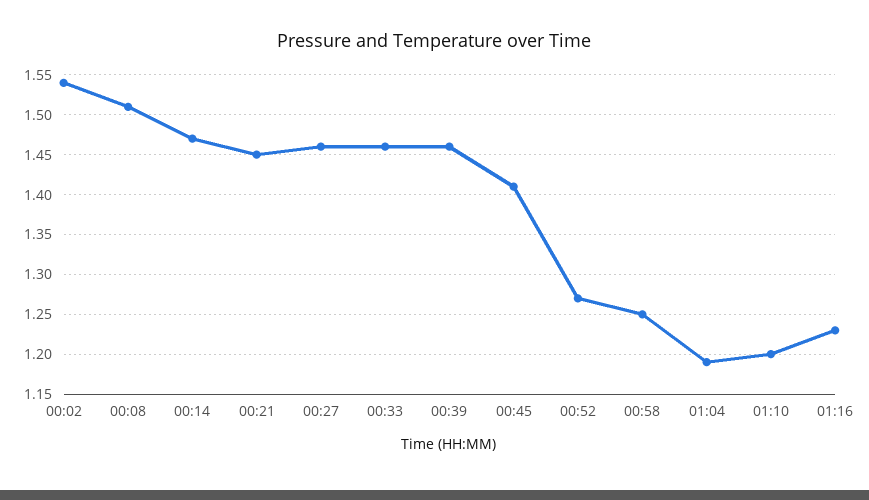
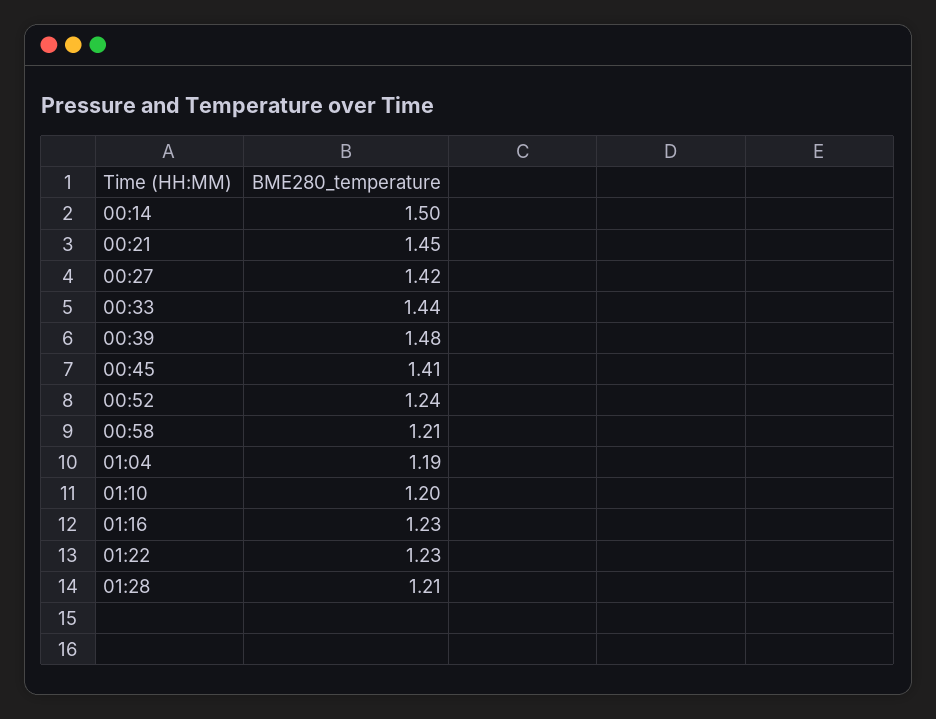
00:02: 1.54 -> none
00:08: 1.51 -> none
00:14: 1.47 -> 1.5
00:27: 1.46 -> 1.42
00:33: 1.46 -> 1.44
00:39: 1.46 -> 1.48
00:52: 1.27 -> 1.24
00:58: 1.25 -> 1.21
01:22: none -> 1.23
01:28: none -> 1.21

